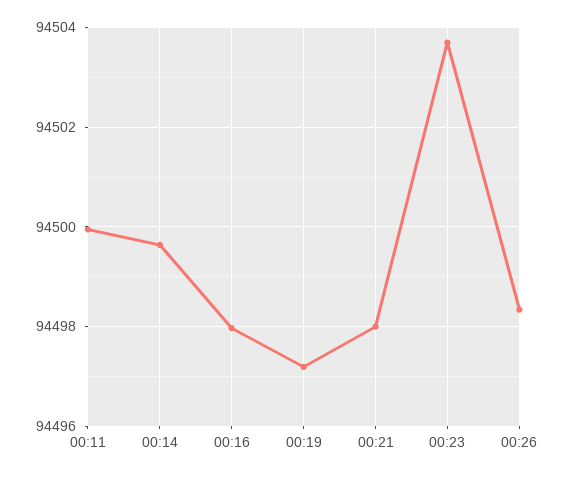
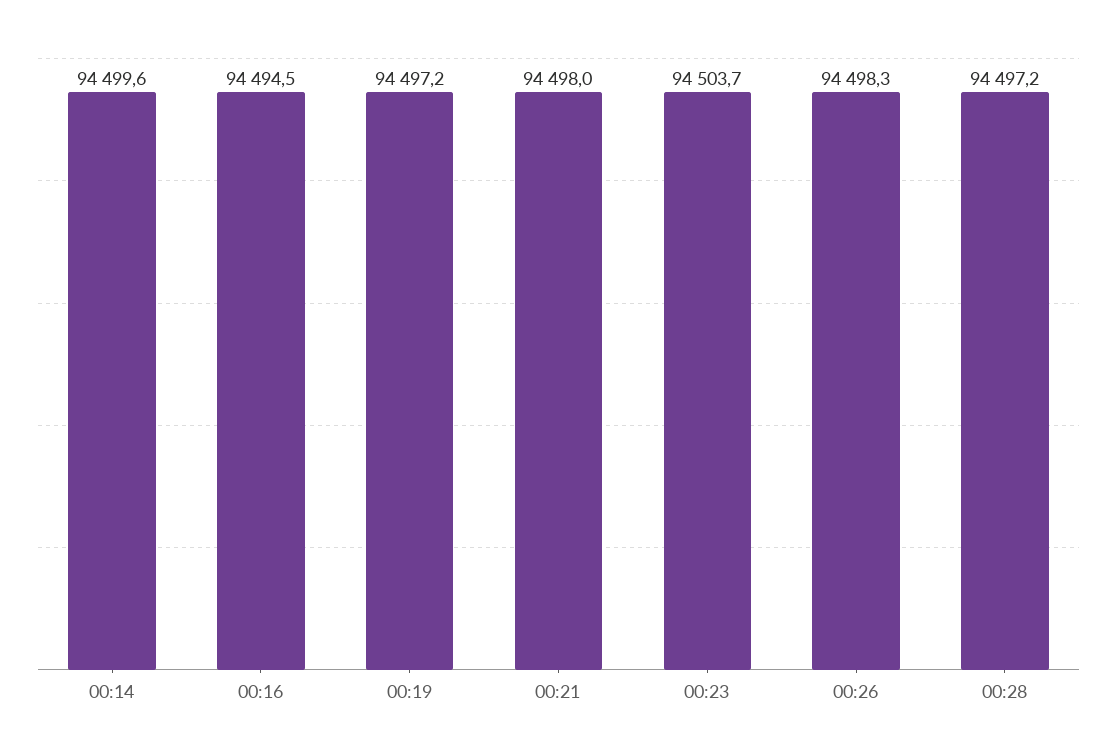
00:11: 94500 -> none
00:16: 94498 -> 94494.5
00:28: none -> 94497.2

